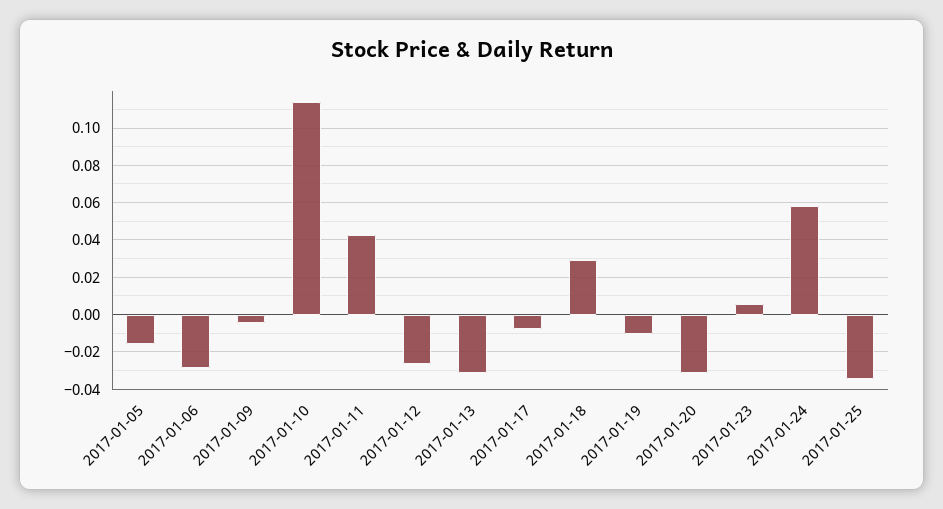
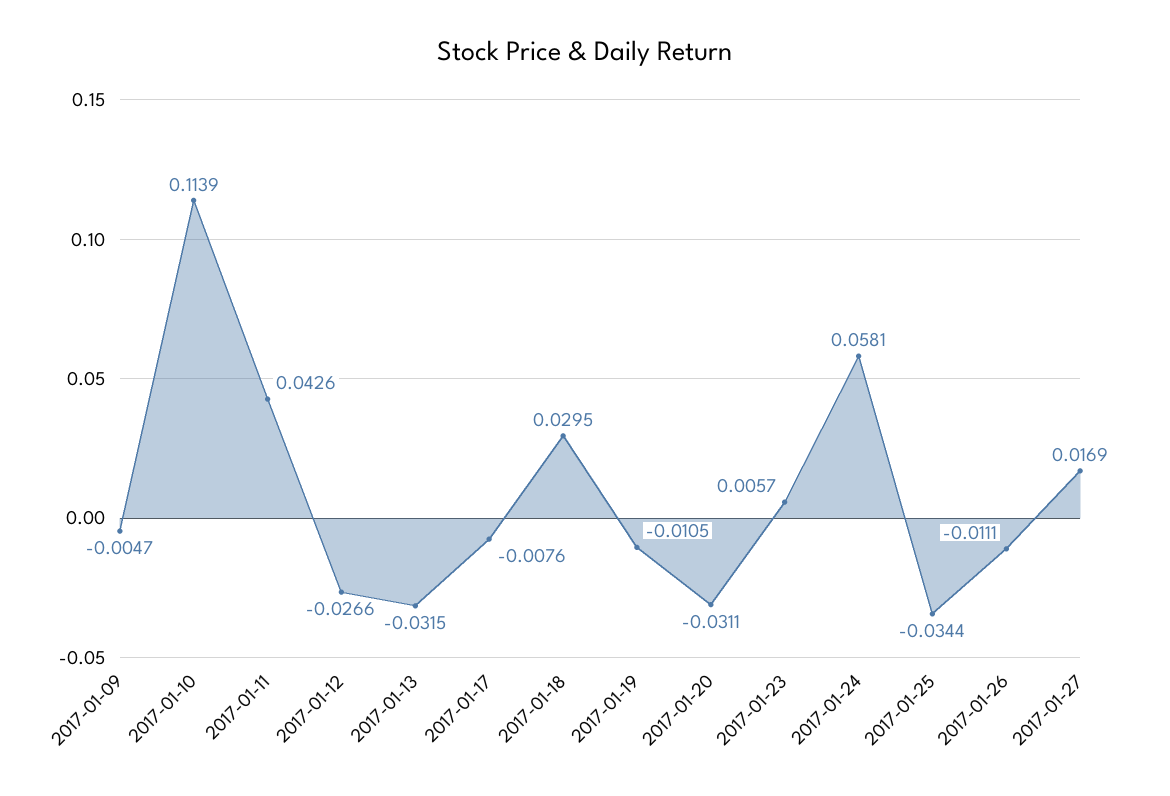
2017-01-05: -0.015 -> none
2017-01-06: -0.03 -> none
2017-01-26: none -> -0.0111
2017-01-27: none -> 0.0169

